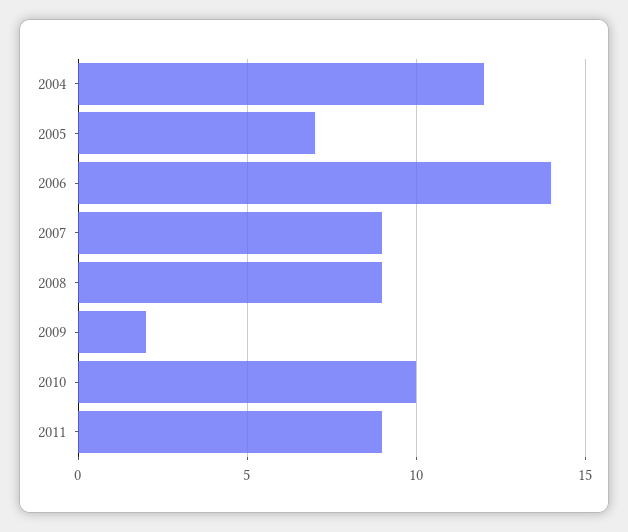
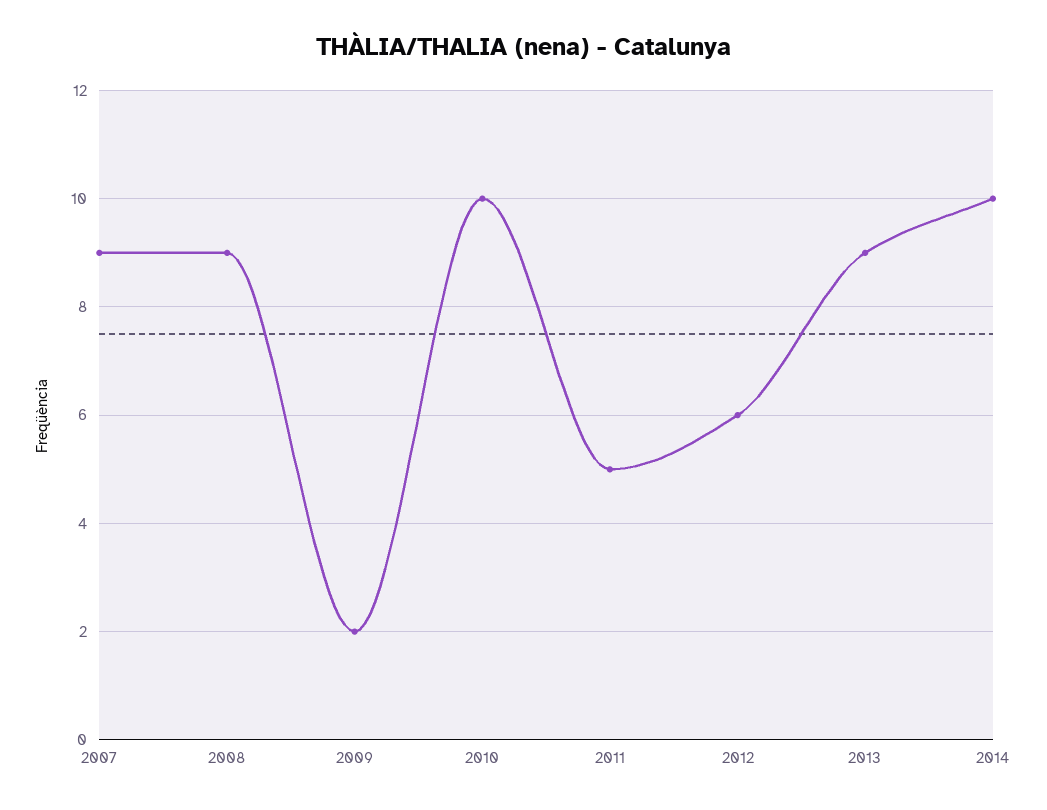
2004: 12 -> none
2005: 7 -> none
2006: 14 -> none
2011: 9 -> 5
2012: none -> 6
2013: none -> 9
2014: none -> 10

